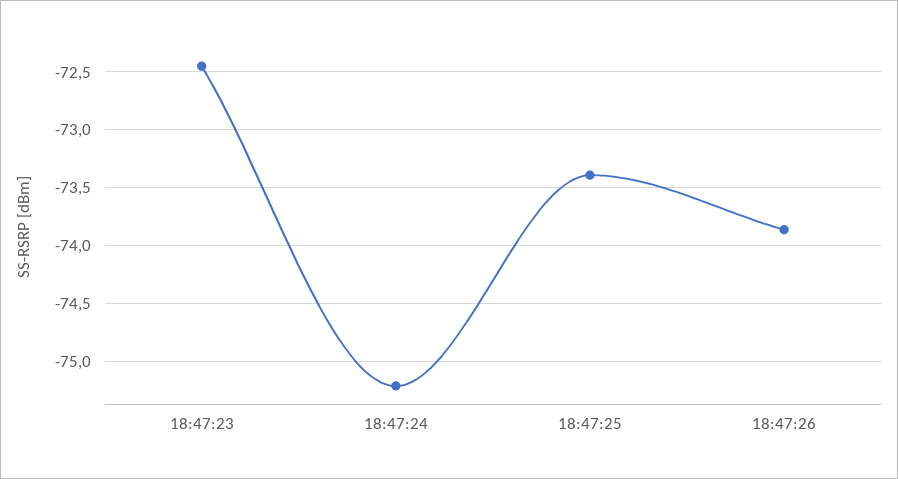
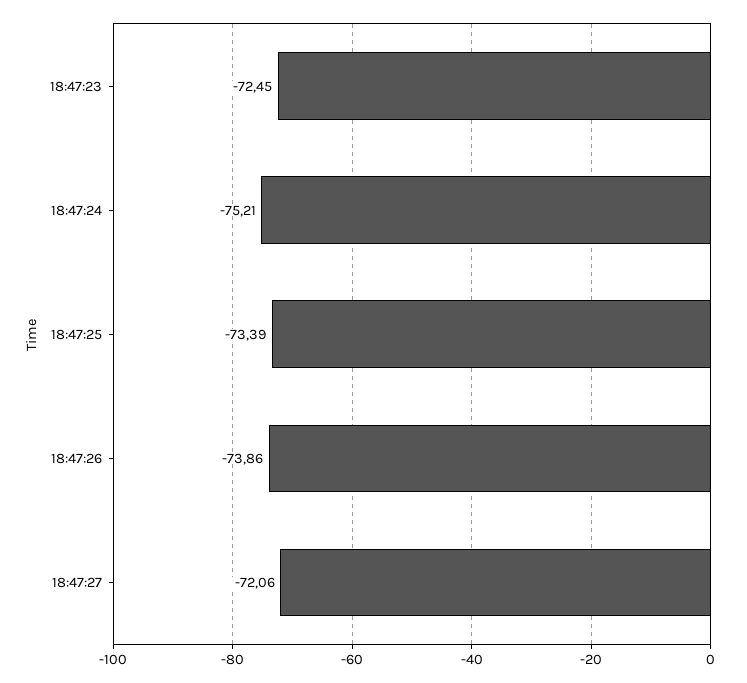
18:47:27: none -> -72.06

